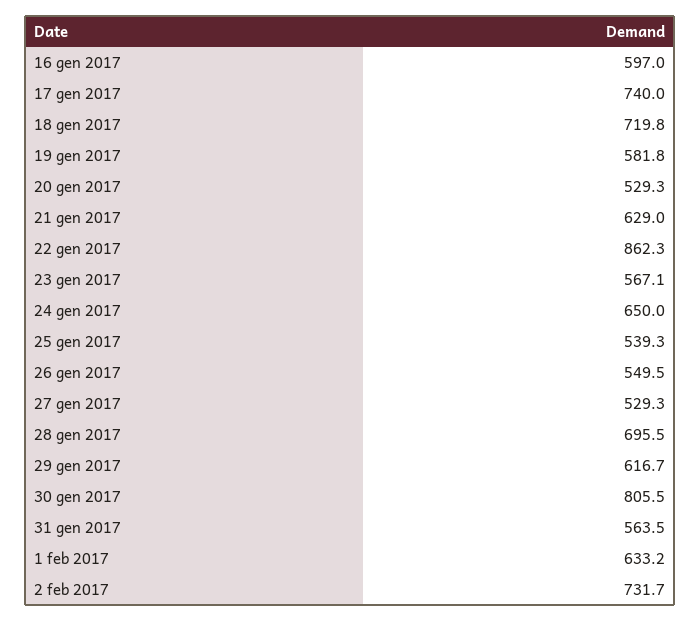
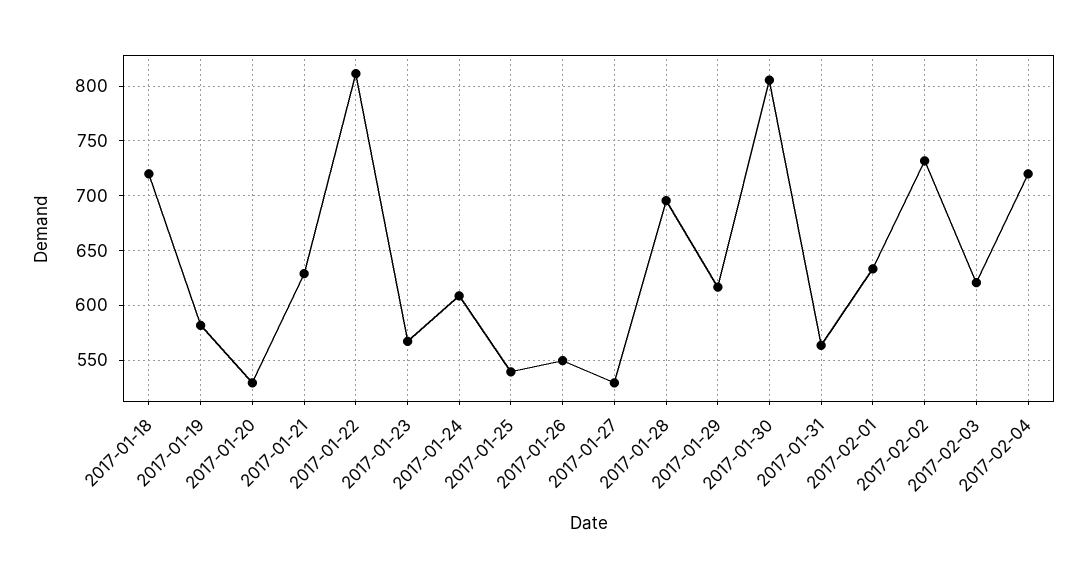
16 gen 2017: 597 -> none
17 gen 2017: 740 -> none
22 gen 2017: 862.3 -> 810
24 gen 2017: 650 -> 610
2017-02-03: none -> 620
2017-02-04: none -> 720

